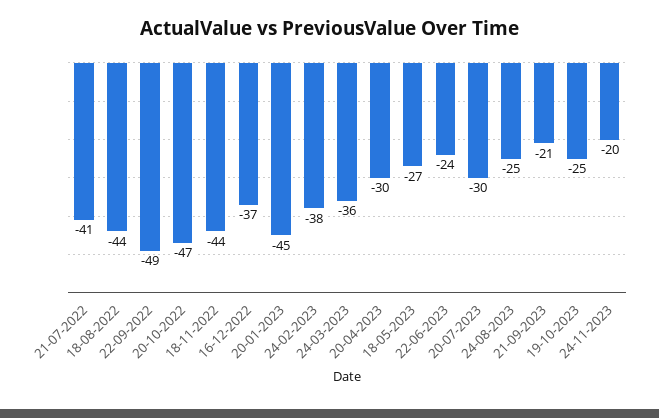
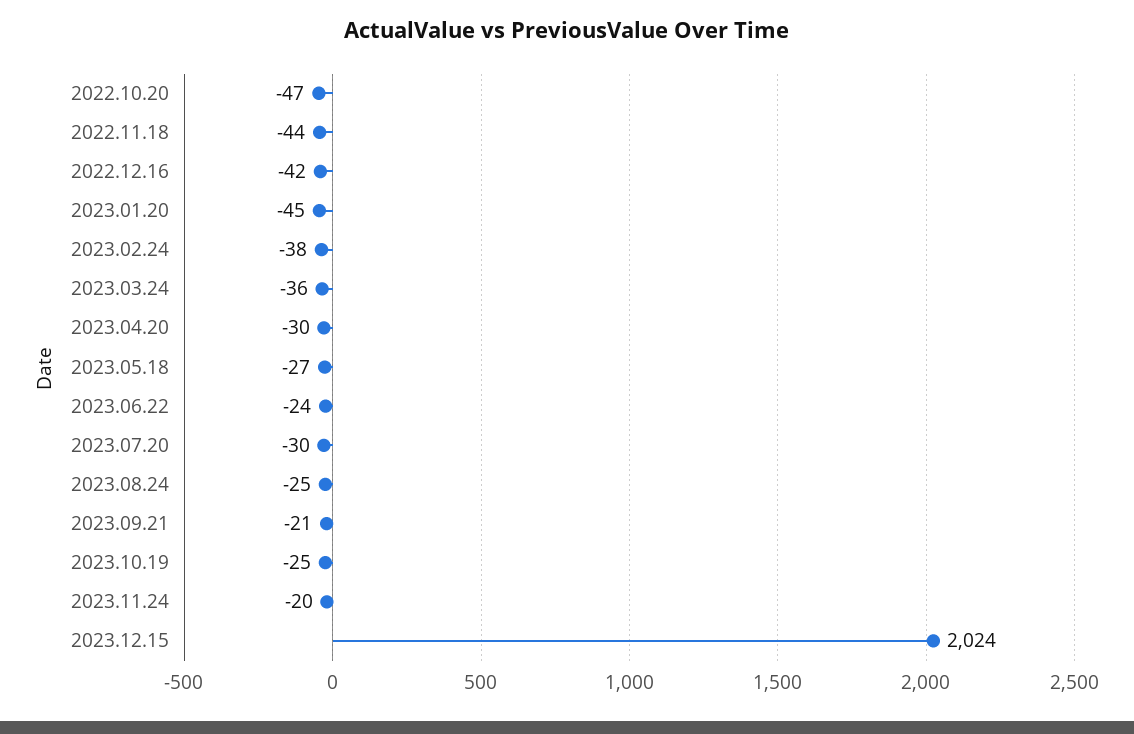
21-07-2022: -41 -> none
18-08-2022: -44 -> none
22-09-2022: -49 -> none
16-12-2022: -37 -> -42
2023.12.15: none -> 2024

